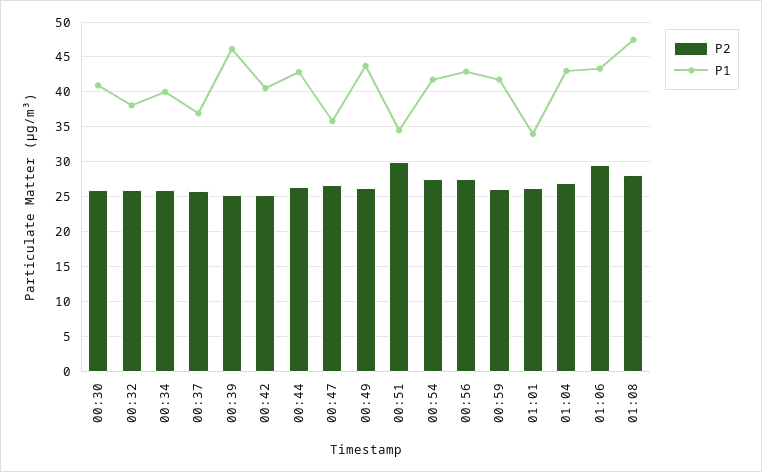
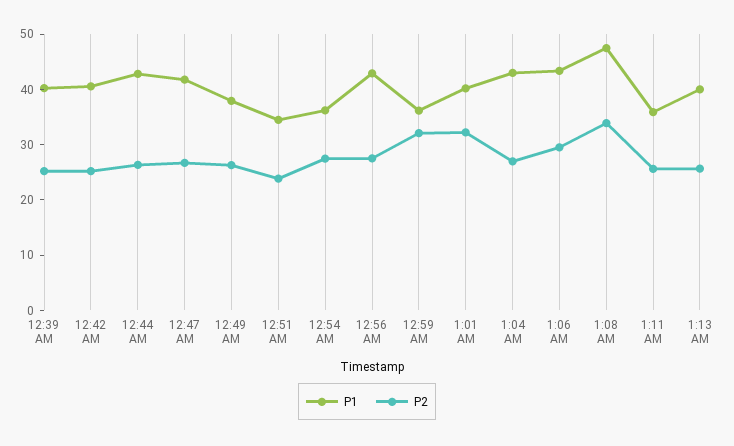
P2, 00:30: 26 -> none
P1, 00:30: 41 -> none
P2, 00:32: 26 -> none
P1, 00:32: 38 -> none
P2, 00:34: 26 -> none
P1, 00:34: 40 -> none
P2, 00:37: 26 -> none
P1, 00:37: 37 -> none
P1, 00:39: 46 -> 40
P1, 00:47: 36 -> 42
P1, 00:49: 44 -> 38
P2, 00:51: 30 -> 24
P1, 00:54: 42 -> 36
P2, 00:59: 26 -> 32
P1, 00:59: 42 -> 36
P2, 01:01: 26 -> 32
P1, 01:01: 34 -> 40
P2, 01:08: 28 -> 34
P1, 1:11 AM: none -> 36
P2, 1:11 AM: none -> 26
P1, 1:13 AM: none -> 40
P2, 1:13 AM: none -> 26

